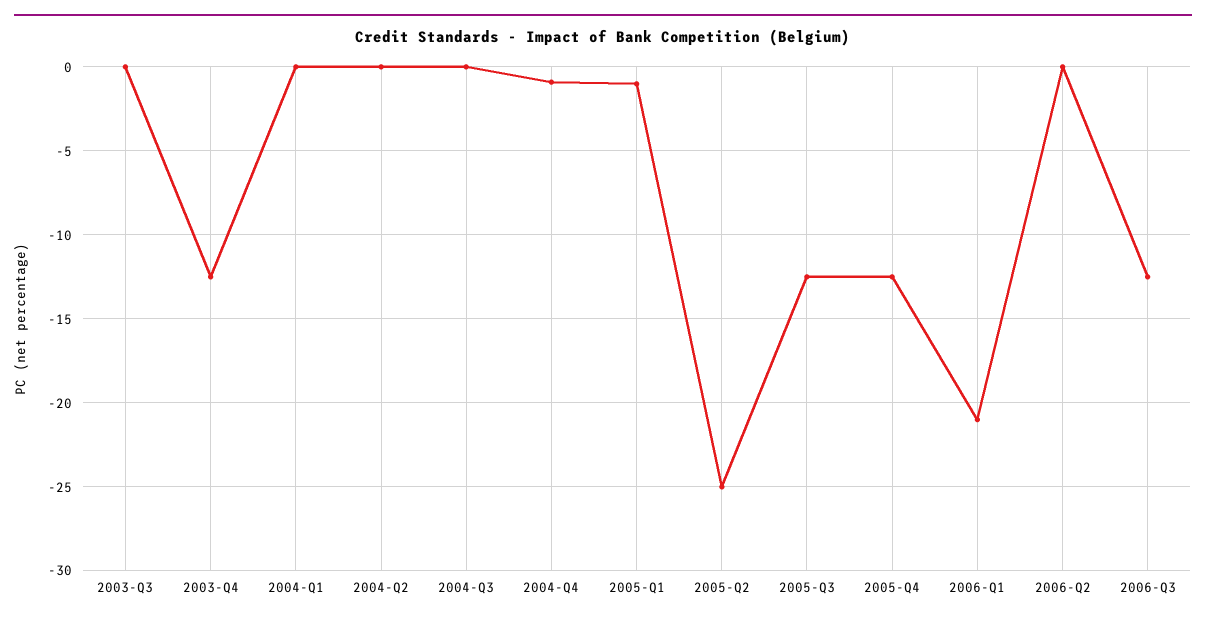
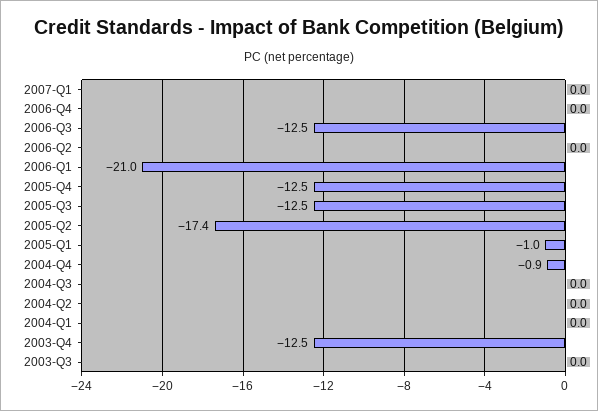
2005-Q2: -25 -> -17.4
2007-Q1: none -> 0
2006-Q4: none -> 0

